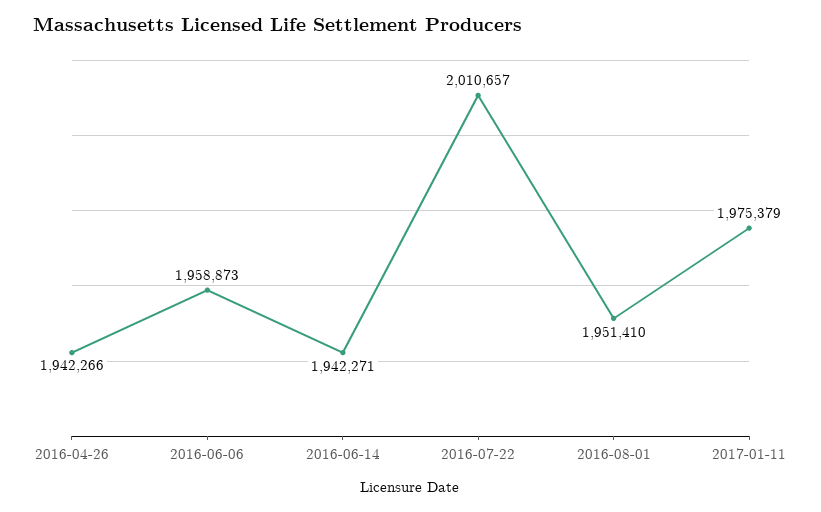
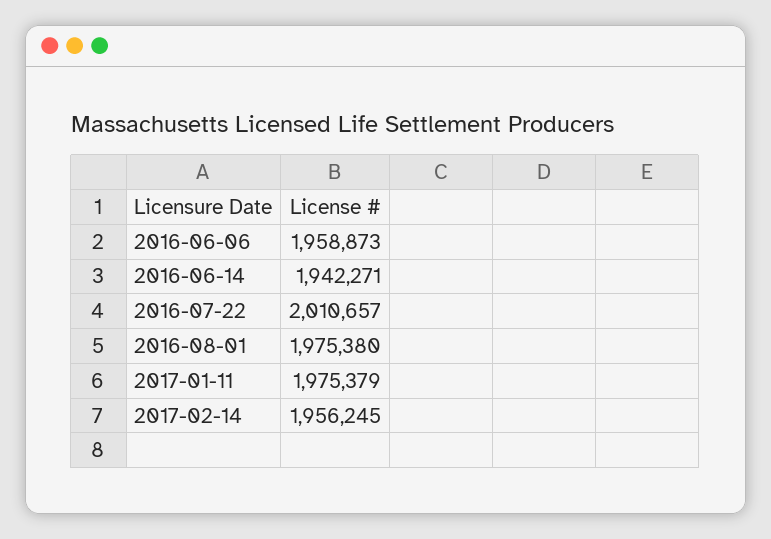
2016-04-26: 1942266 -> none
2016-08-01: 1951410 -> 1975380
2017-02-14: none -> 1956245

